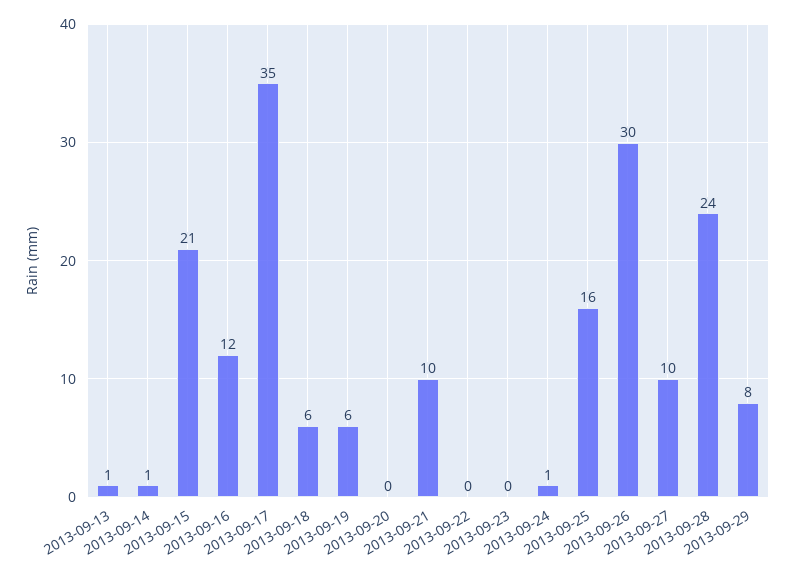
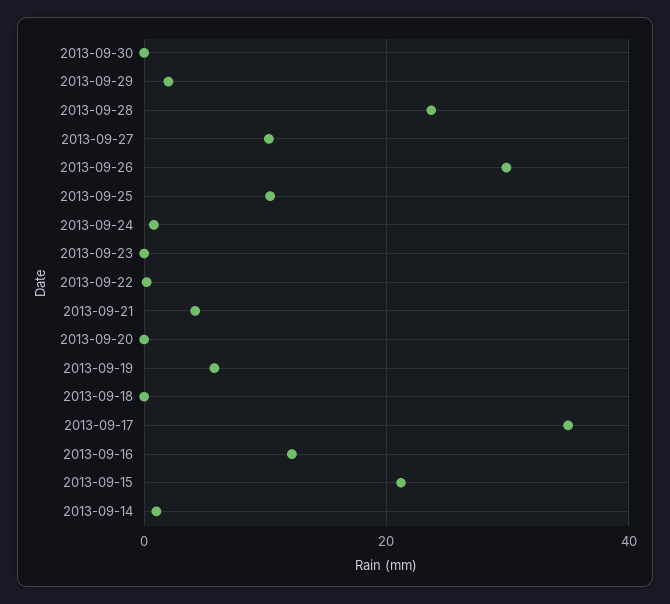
2013-09-13: 1 -> none
2013-09-18: 6 -> 0
2013-09-21: 10 -> 4
2013-09-25: 16 -> 10
2013-09-29: 8 -> 2
2013-09-30: none -> 0

